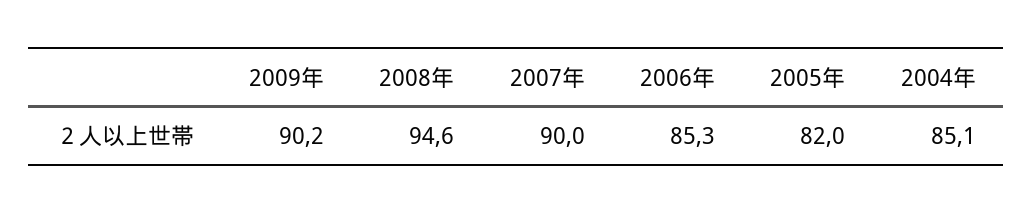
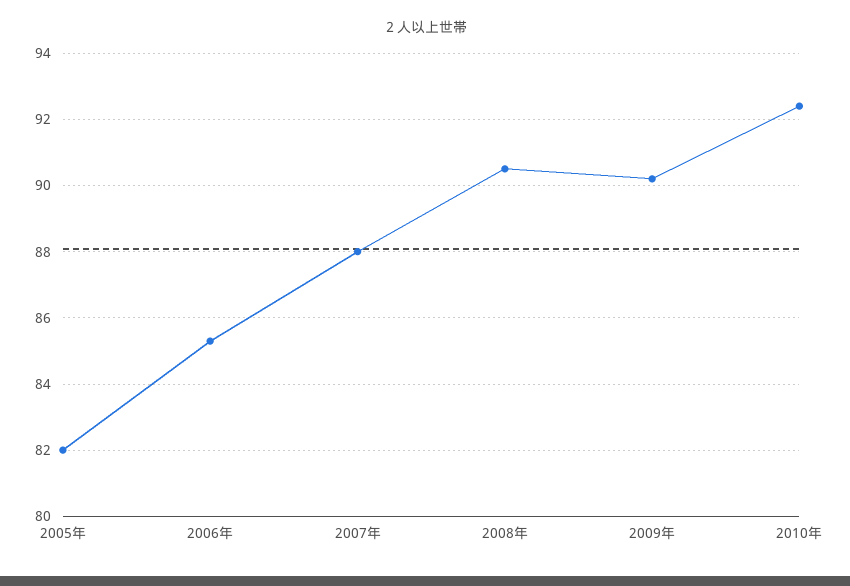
2008年: 94.6 -> 90.5
2007年: 90 -> 88
2004年: 85.1 -> none
2010年: none -> 92.5

